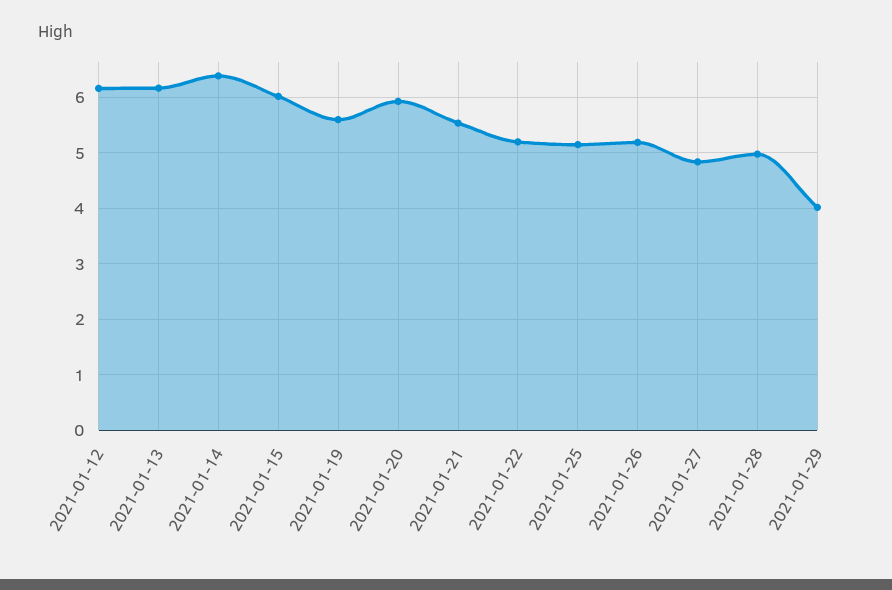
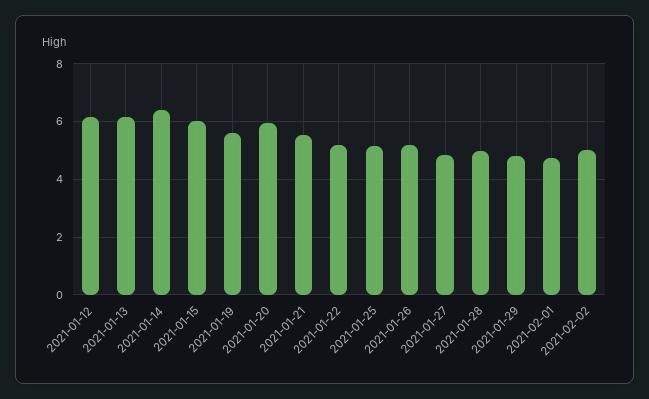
2021-01-29: 4 -> 4.75
2021-02-01: none -> 4.75
2021-02-02: none -> 5

